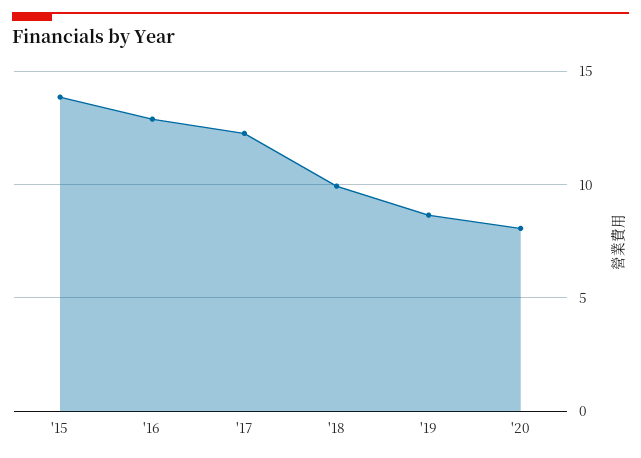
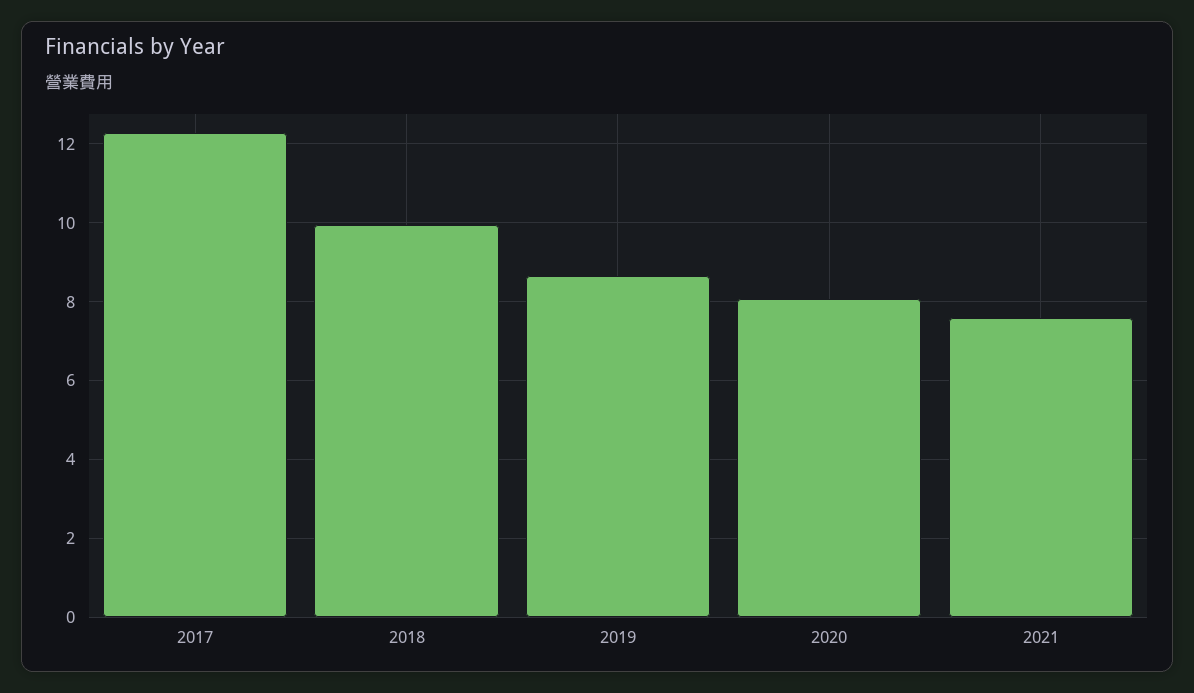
'15: 14 -> none
'16: 13 -> none
2021: none -> 7.6

